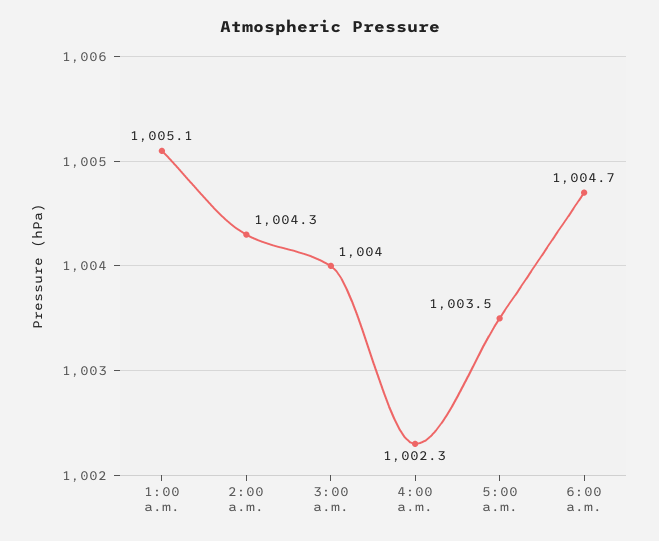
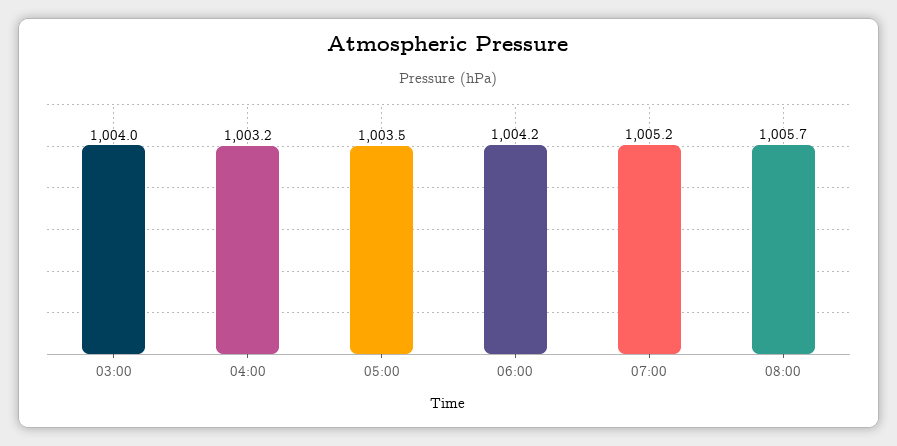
1:00 a.m.: 1005.1 -> none
2:00 a.m.: 1004.3 -> none
4:00 a.m.: 1002.3 -> 1003.2
6:00 a.m.: 1004.7 -> 1004.2
07:00: none -> 1005.2
08:00: none -> 1005.7

